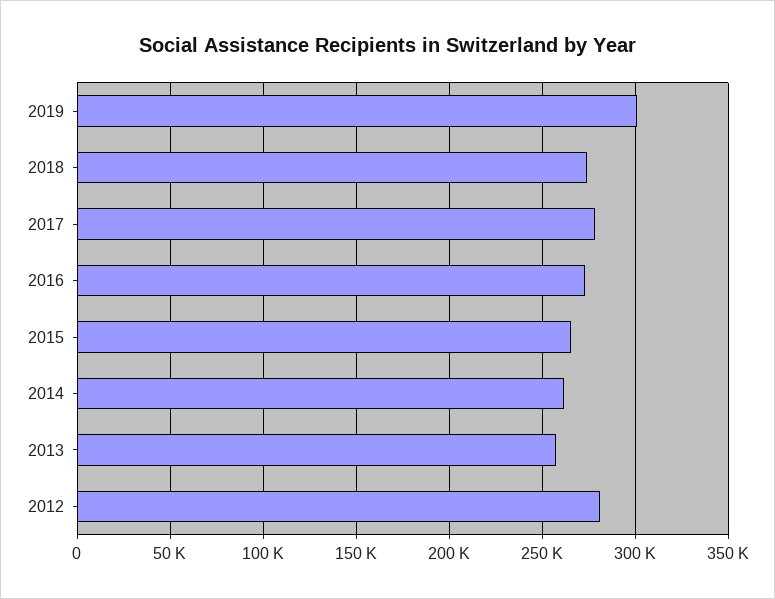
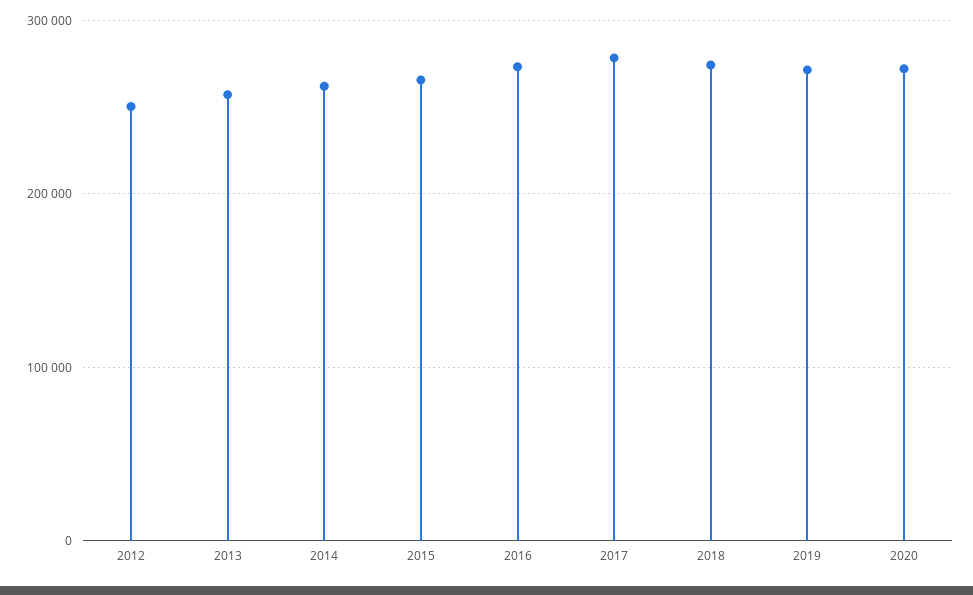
2019: 300000 -> 270000
2012: 280000 -> 250000
2020: none -> 270000

